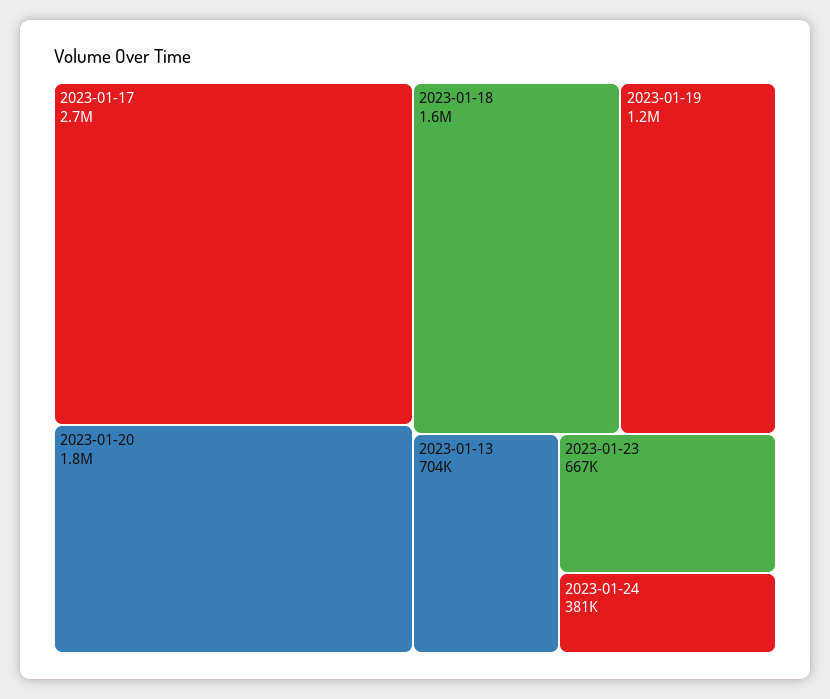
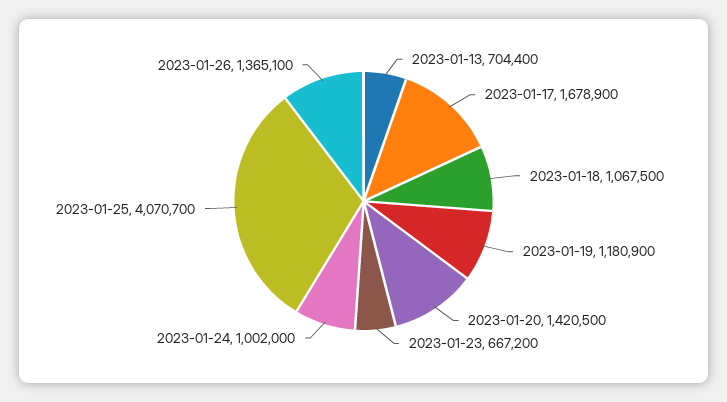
2023-01-17: 2700000 -> 1678900
2023-01-20: 1800000 -> 1420500
2023-01-18: 1600000 -> 1067500
2023-01-24: 381000 -> 1002000
2023-01-25: none -> 4070700
2023-01-26: none -> 1365100

